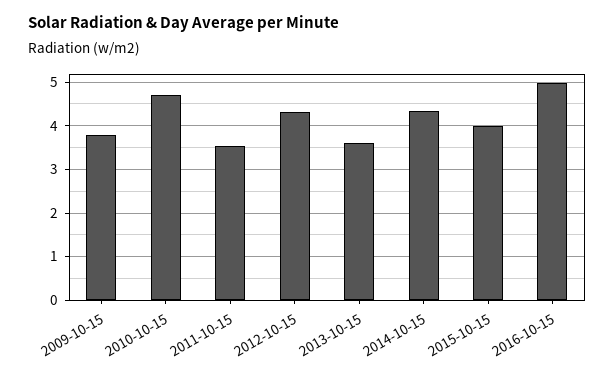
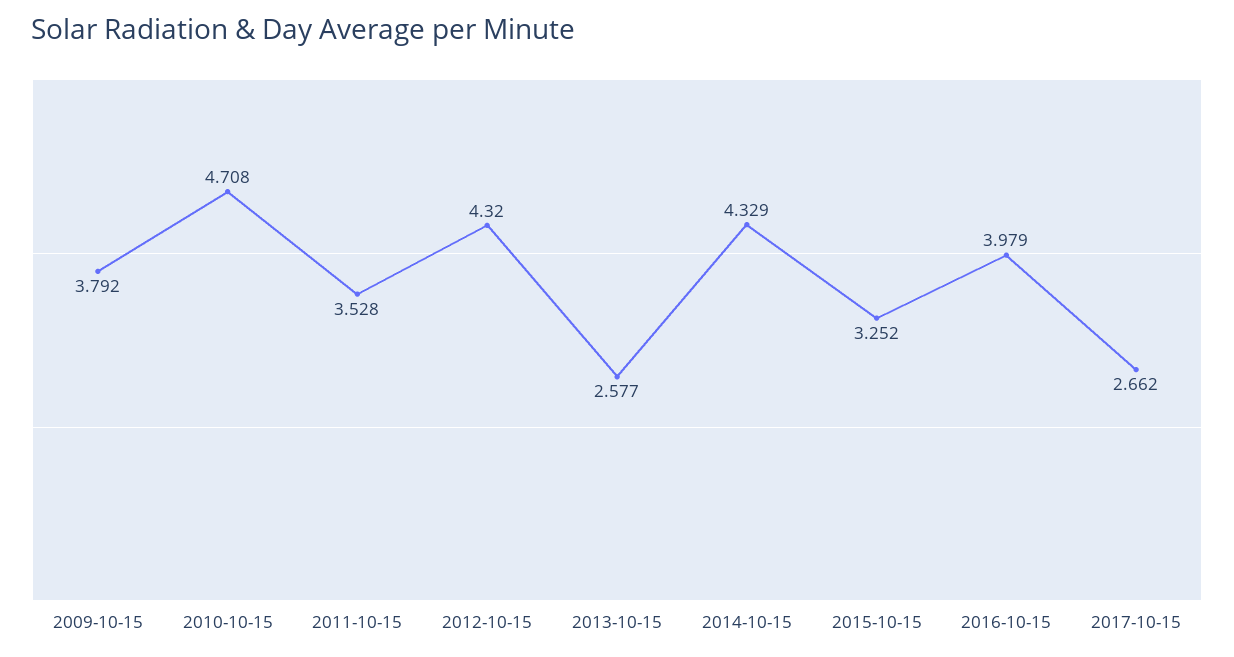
2013-10-15: 3.6 -> 2.577
2015-10-15: 4 -> 3.252
2016-10-15: 5 -> 3.979
2017-10-15: none -> 2.662

